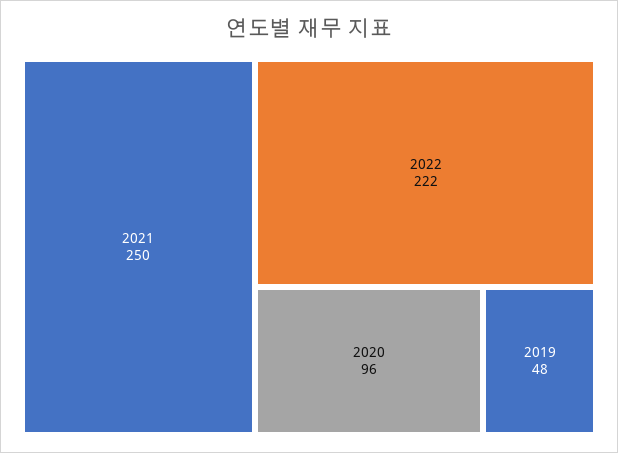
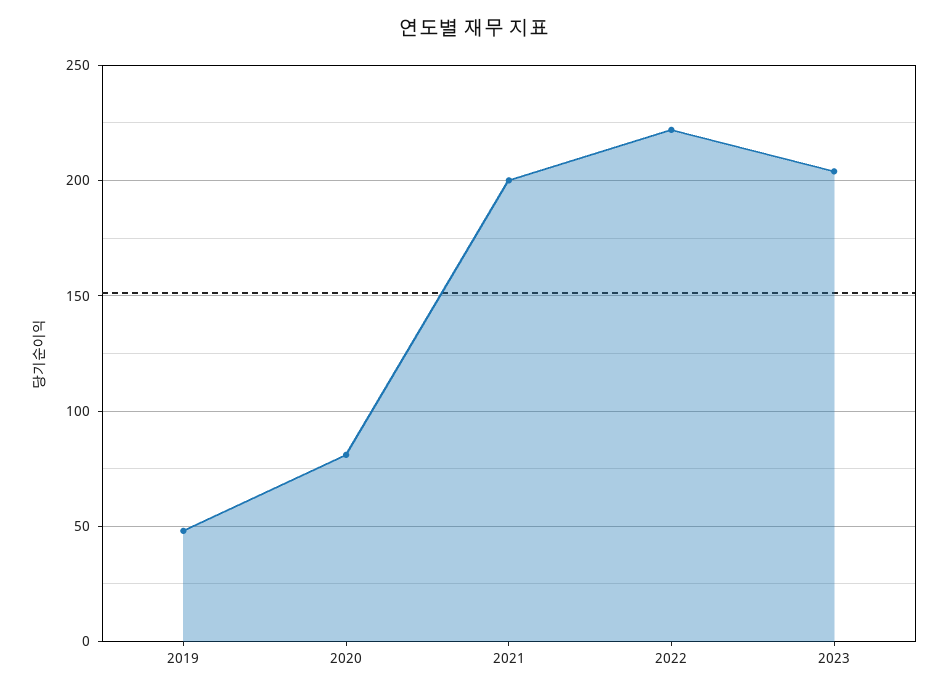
2021: 250 -> 200
2020: 96 -> 80
2023: none -> 205

